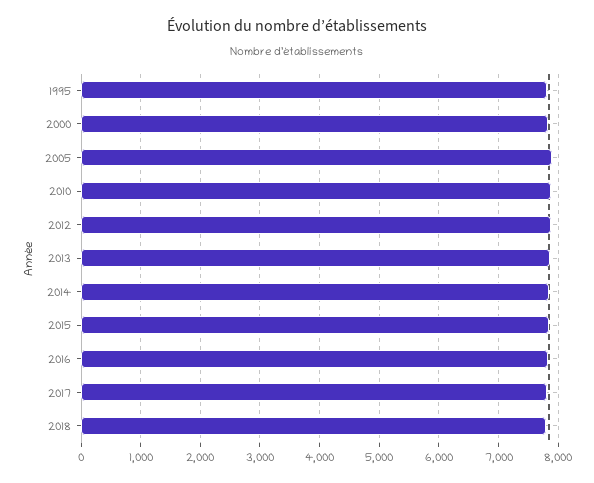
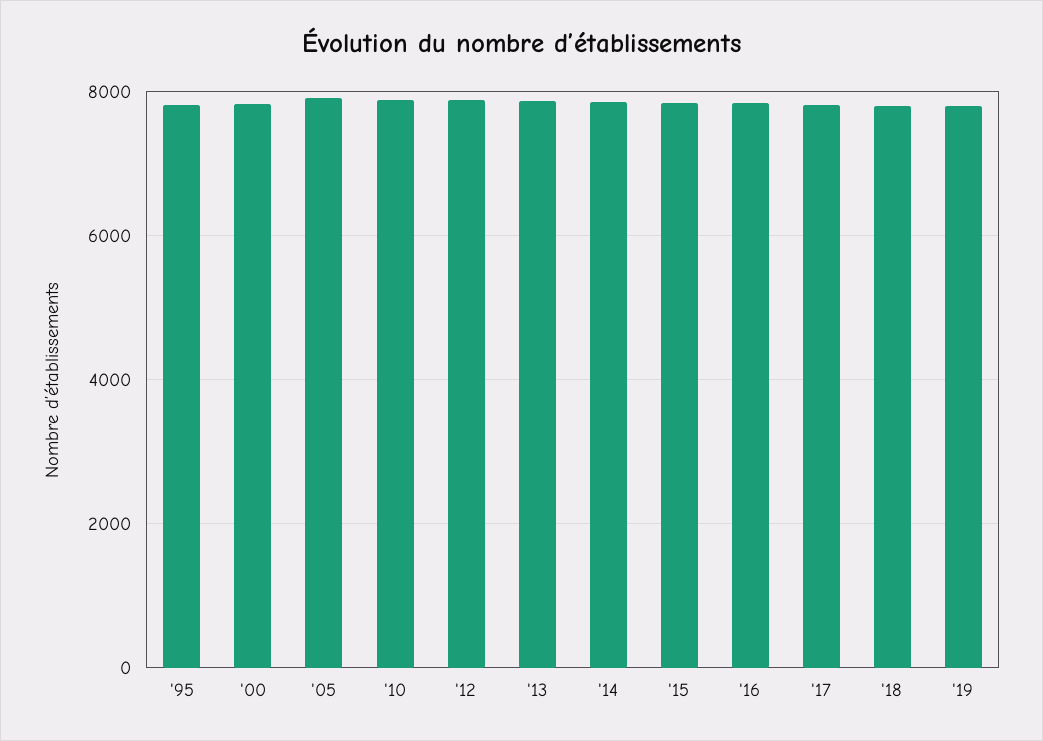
'19: none -> 7800

